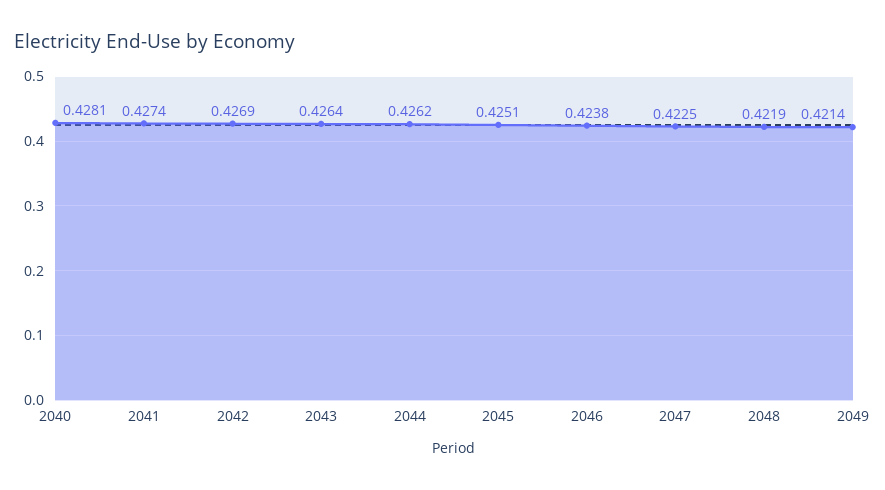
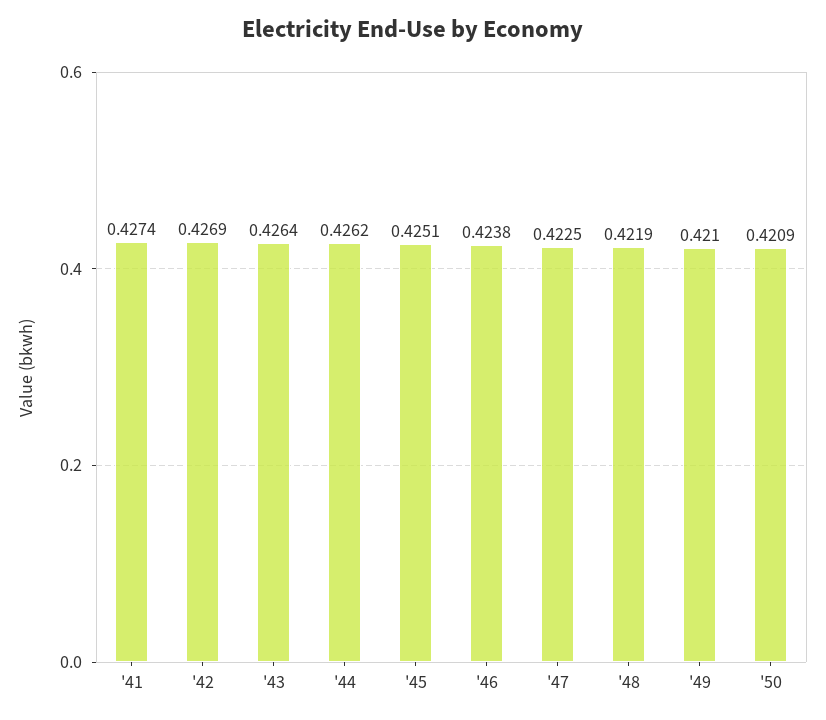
2040: 0.4281 -> none
2049: 0.4214 -> 0.421
'50: none -> 0.4209

